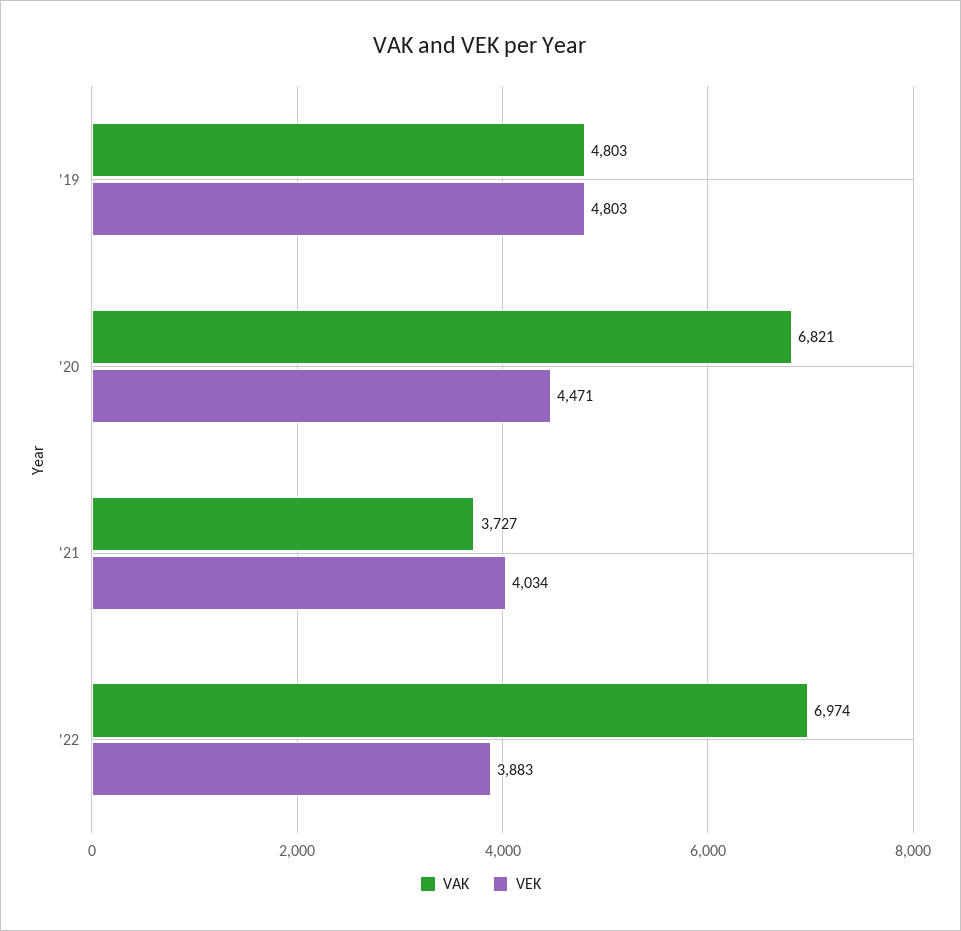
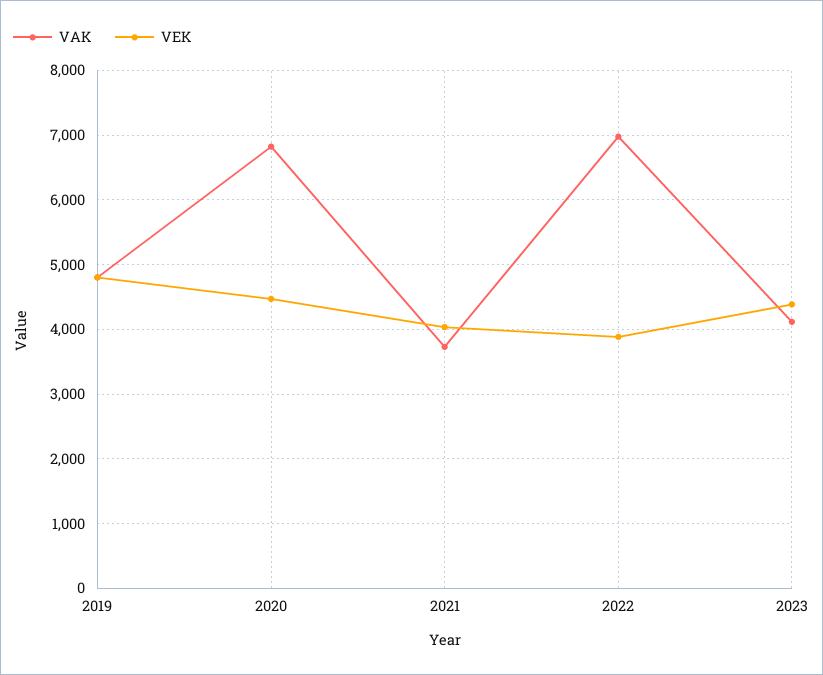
VAK, 2023: none -> 4100
VEK, 2023: none -> 4400

